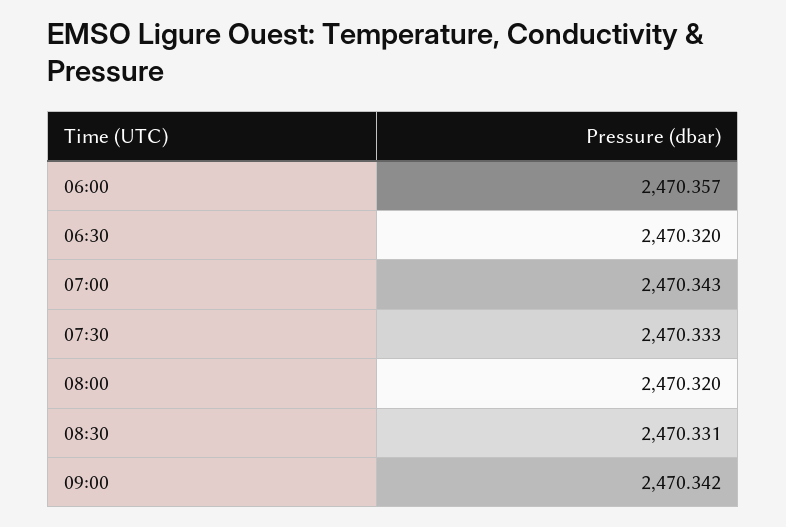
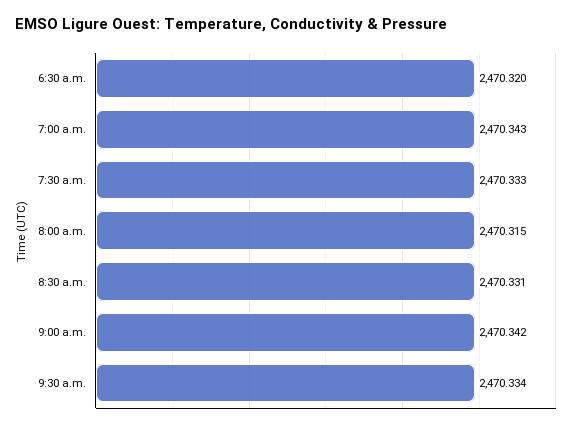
06:00: 2470.357 -> none
08:00: 2470.32 -> 2470.315
9:30 a.m.: none -> 2470.334

